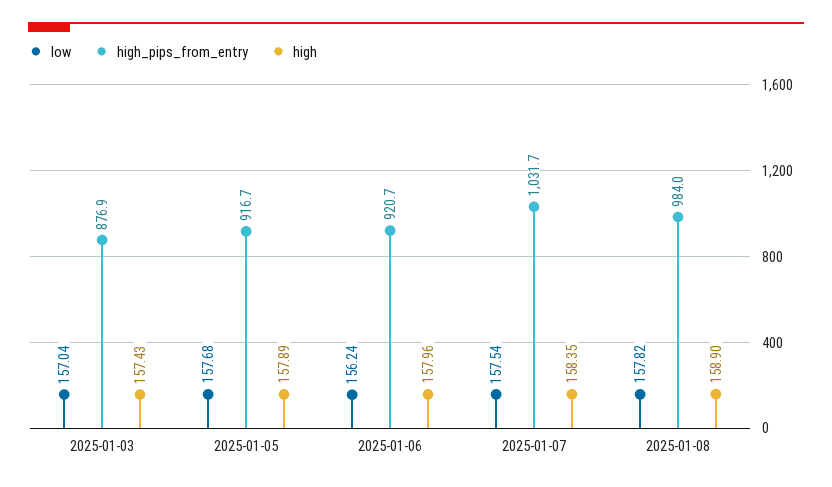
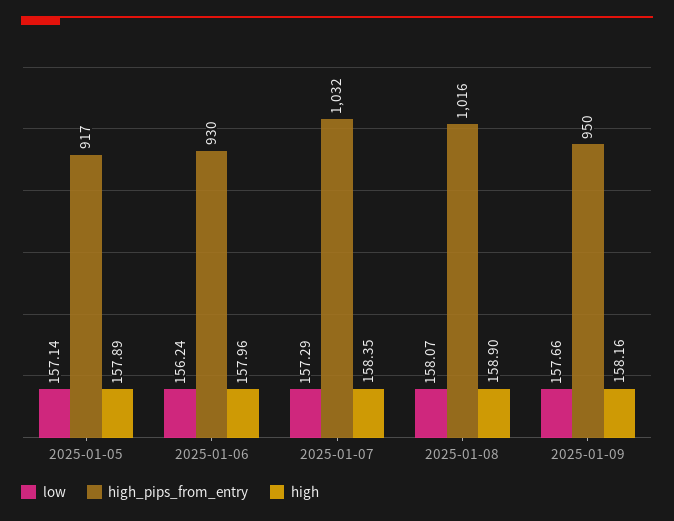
low, 2025-01-03: 157.04 -> none
high_pips_from_entry, 2025-01-03: 876.9 -> none
high, 2025-01-03: 157.43 -> none
low, 2025-01-05: 157.68 -> 157.14
high_pips_from_entry, 2025-01-06: 920.7 -> 930
low, 2025-01-07: 157.54 -> 157.29
low, 2025-01-08: 157.82 -> 158.07
high_pips_from_entry, 2025-01-08: 984 -> 1016
low, 2025-01-09: none -> 157.66
high_pips_from_entry, 2025-01-09: none -> 950
high, 2025-01-09: none -> 158.16

